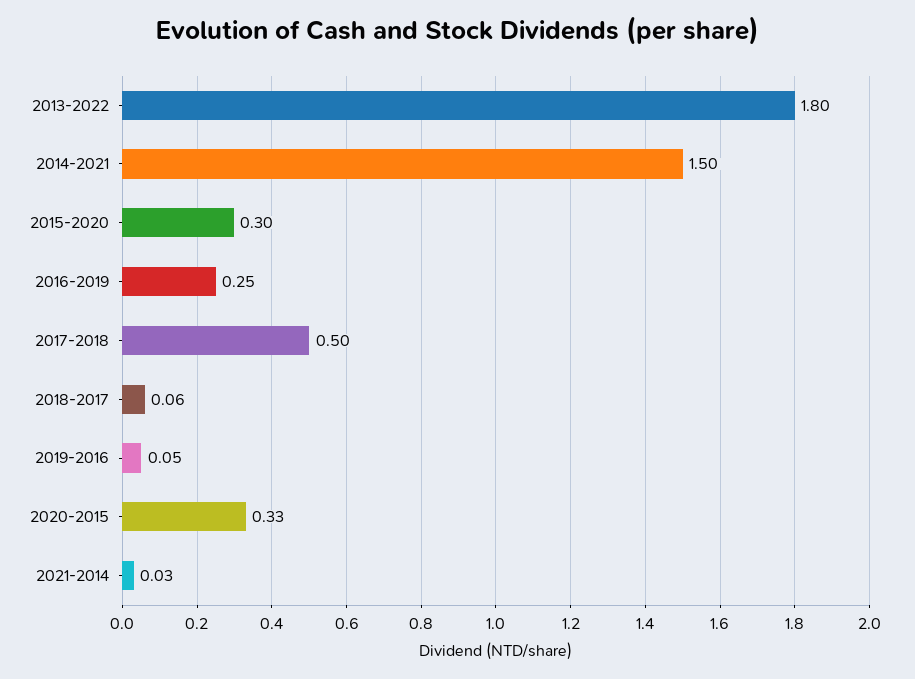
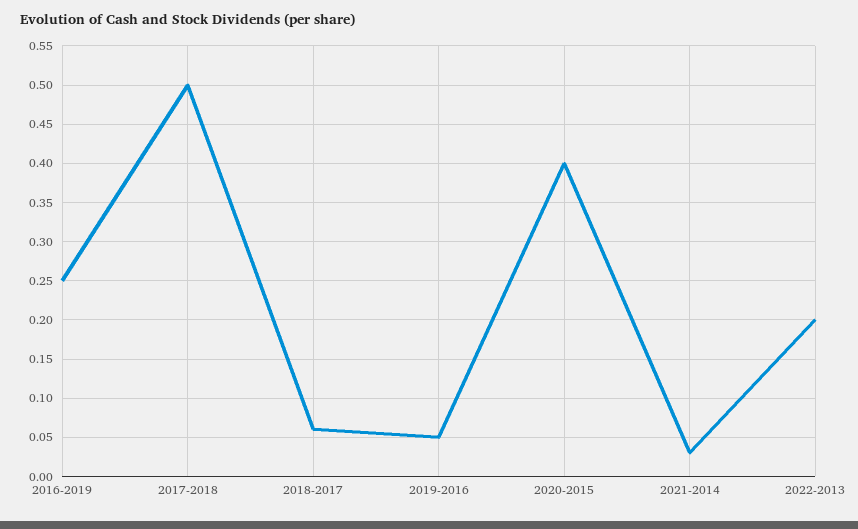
2013-2022: 1.8 -> none
2014-2021: 1.5 -> none
2015-2020: 0.3 -> none
2020-2015: 0.33 -> 0.4
2022-2013: none -> 0.2

